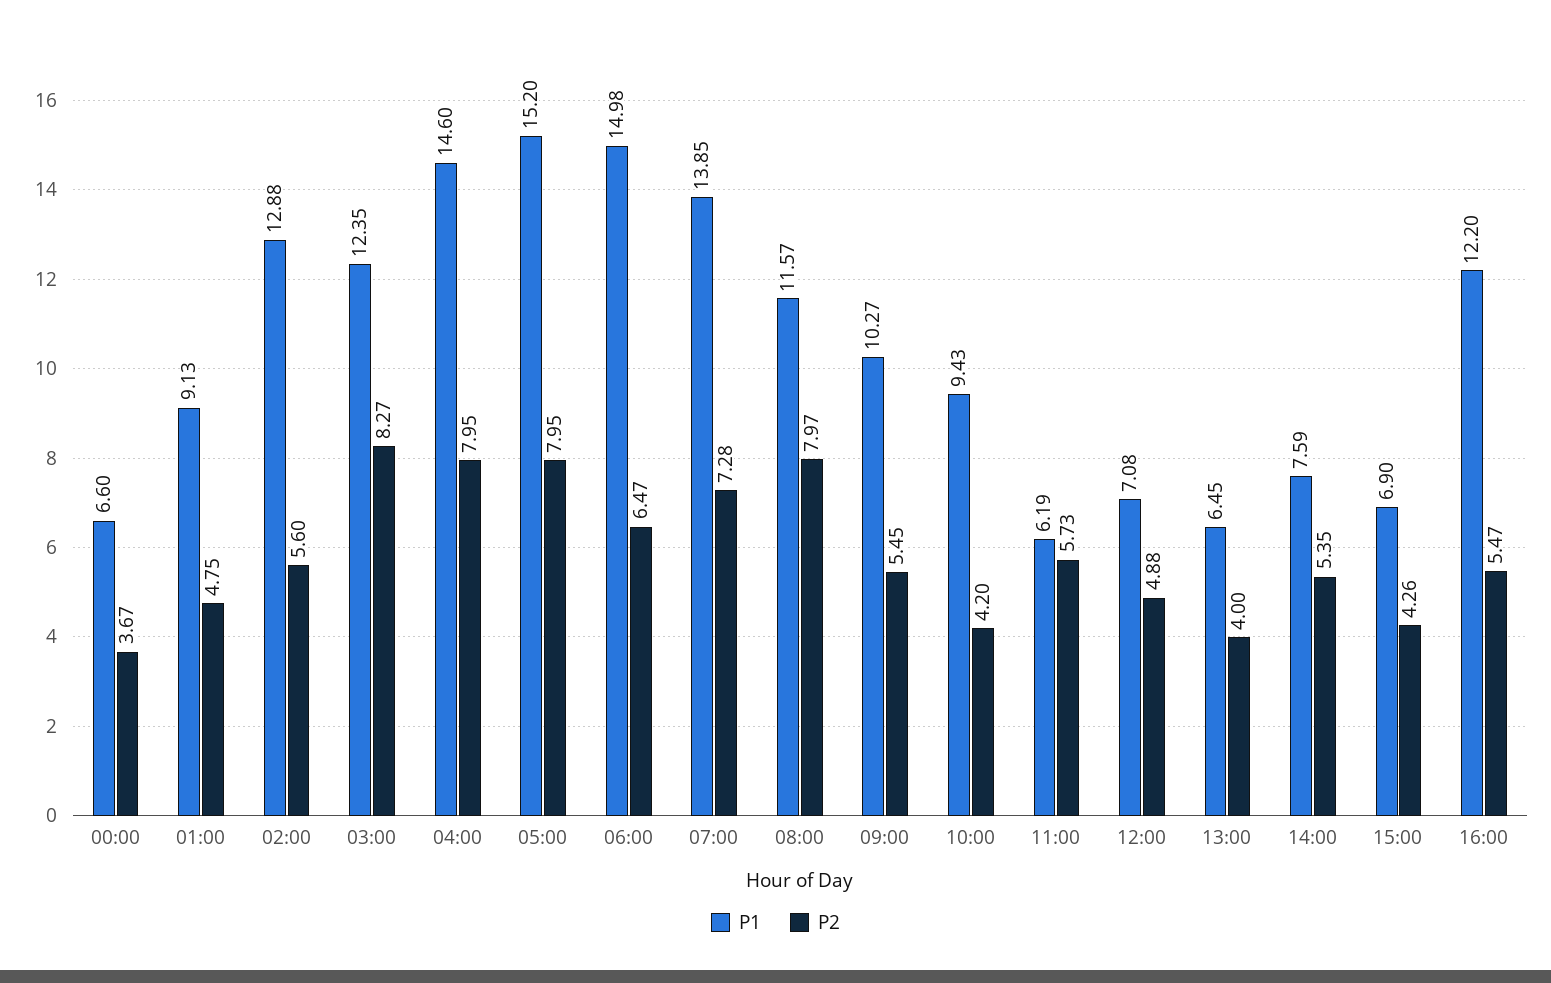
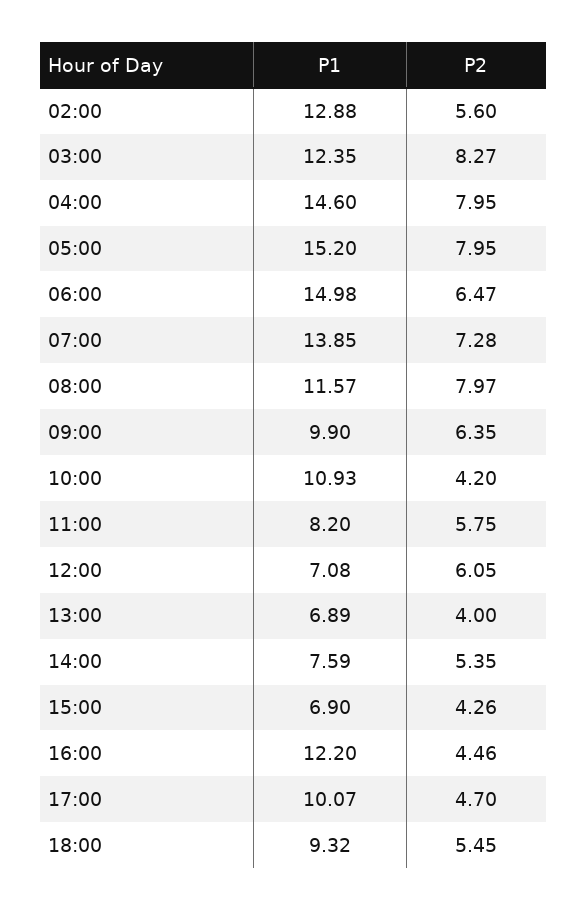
P1, 00:00: 6.6 -> none
P2, 00:00: 3.67 -> none
P1, 01:00: 9.13 -> none
P2, 01:00: 4.75 -> none
P1, 09:00: 10.27 -> 9.9
P2, 09:00: 5.45 -> 6.35
P1, 10:00: 9.43 -> 10.93
P1, 11:00: 6.19 -> 8.2
P2, 11:00: 5.73 -> 5.75
P2, 12:00: 4.88 -> 6.05
P1, 13:00: 6.45 -> 6.89
P2, 16:00: 5.47 -> 4.46
P1, 17:00: none -> 10.07
P2, 17:00: none -> 4.7
P1, 18:00: none -> 9.32
P2, 18:00: none -> 5.45

